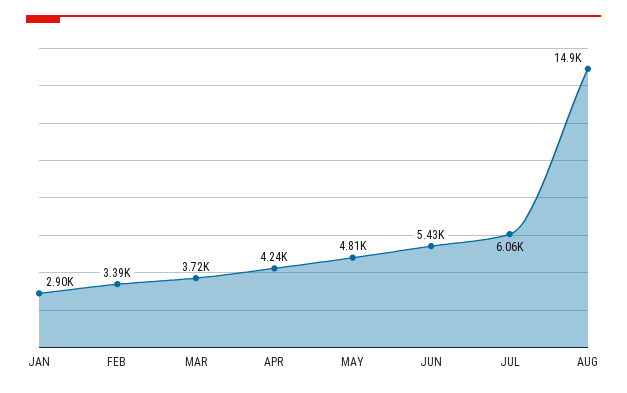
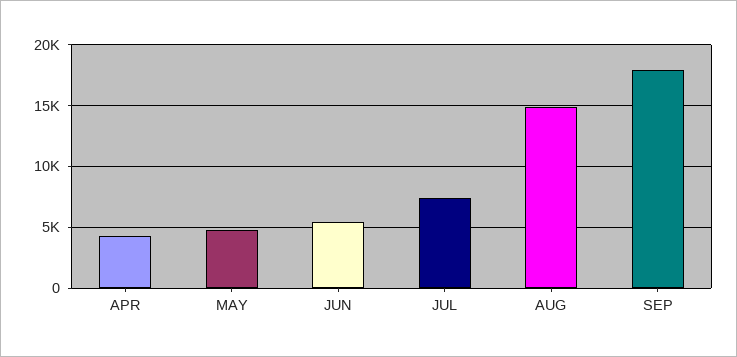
JAN: 2900 -> none
FEB: 3390 -> none
MAR: 3720 -> none
JUL: 6060 -> 7500
SEP: none -> 18000

